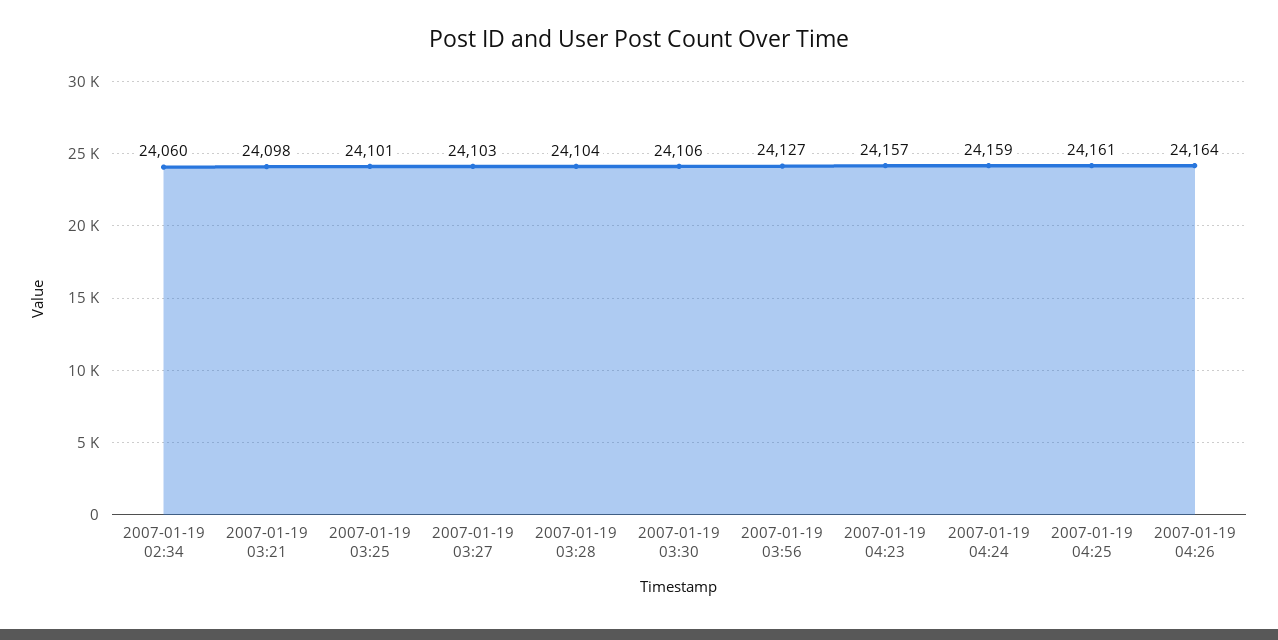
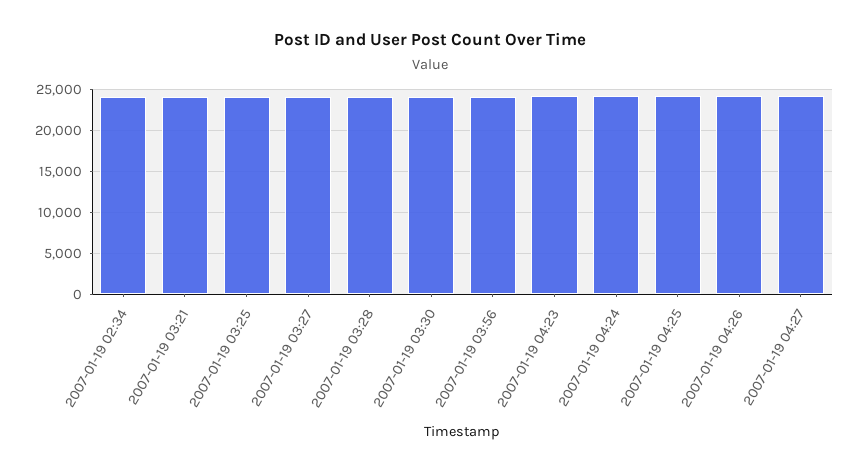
2007-01-19 04:27: none -> 24000

